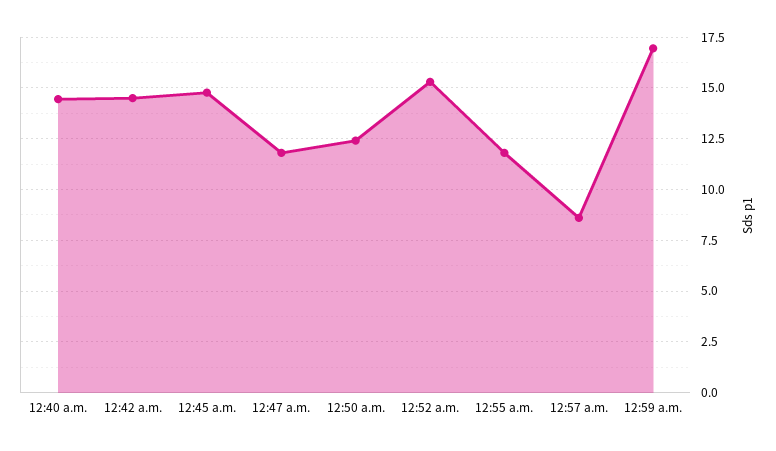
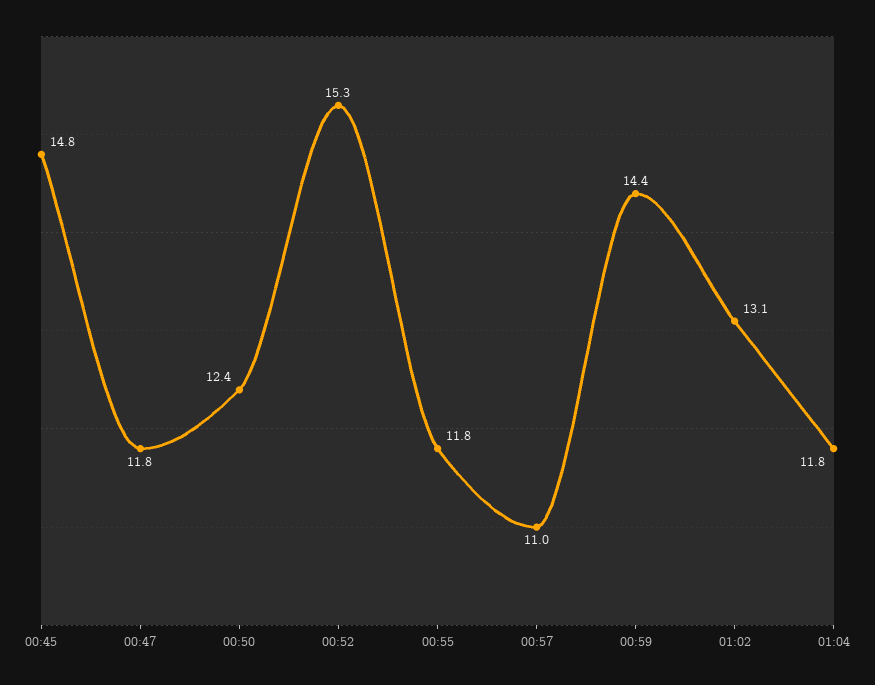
12:40 a.m.: 14.5 -> none
12:42 a.m.: 14.5 -> none
12:57 a.m.: 8.5 -> 11
12:59 a.m.: 17 -> 14.4
01:02: none -> 13.1
01:04: none -> 11.8

